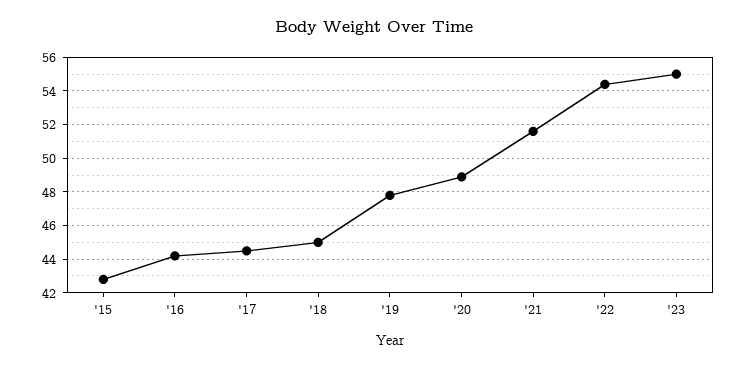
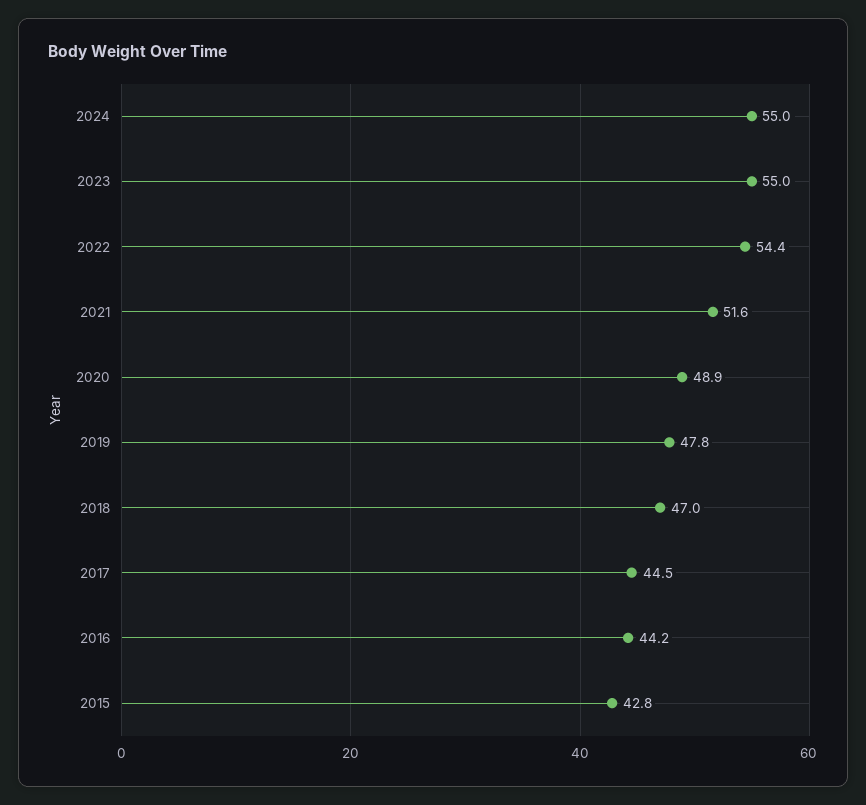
'18: 45 -> 47
2024: none -> 55

